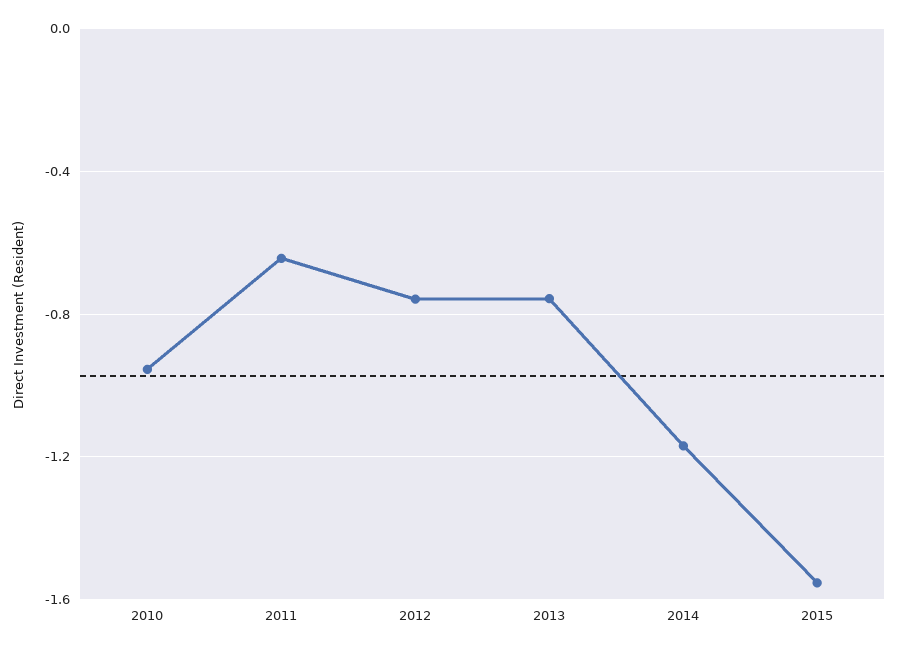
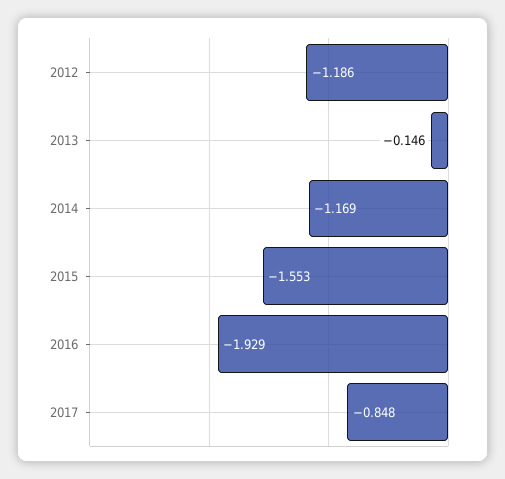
2010: -0.95 -> none
2011: -0.65 -> none
2012: -0.75 -> -1.186
2013: -0.75 -> -0.146
2016: none -> -1.929
2017: none -> -0.848

